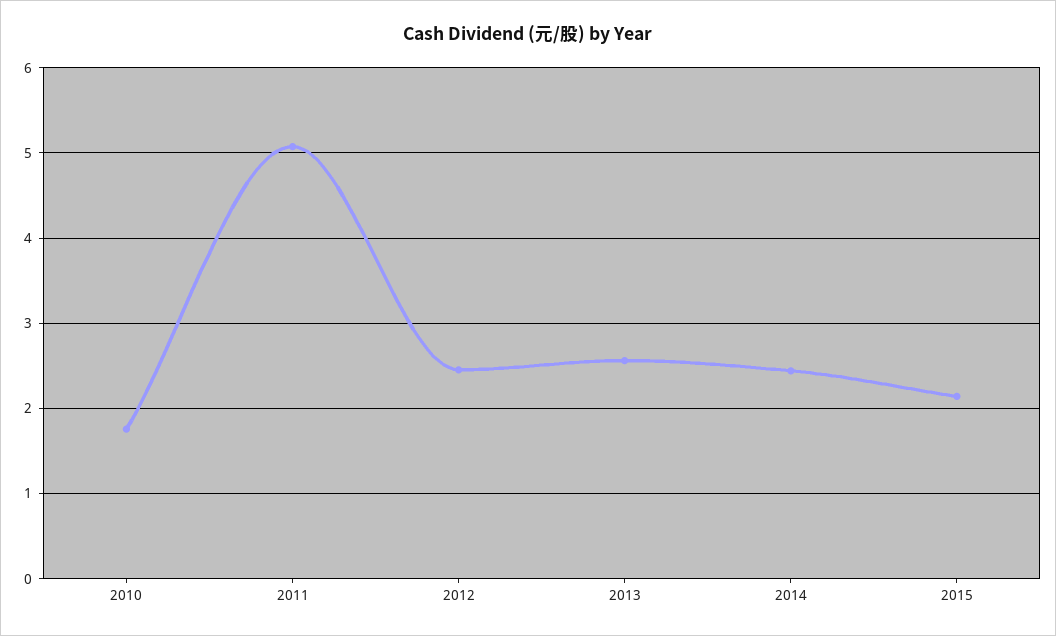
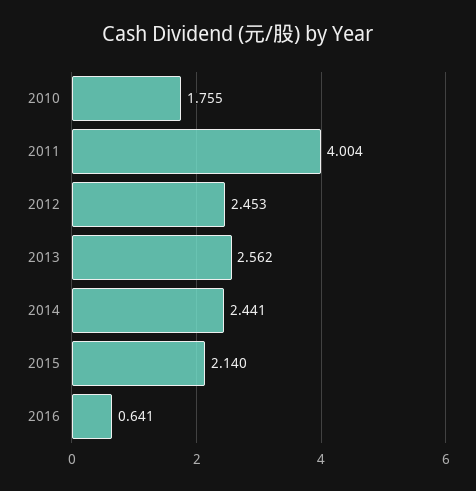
2011: 5.1 -> 4.004
2016: none -> 0.641

